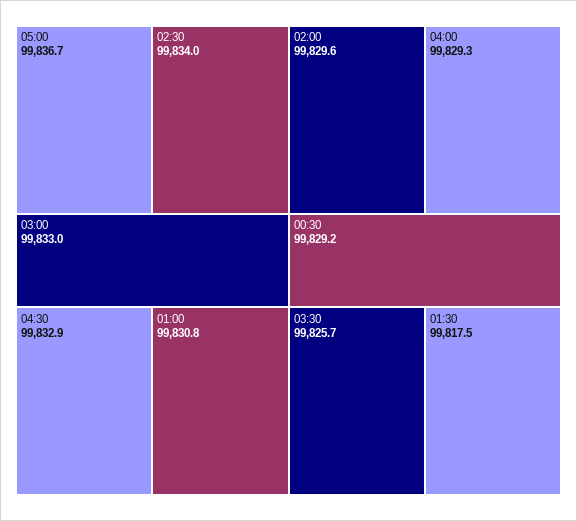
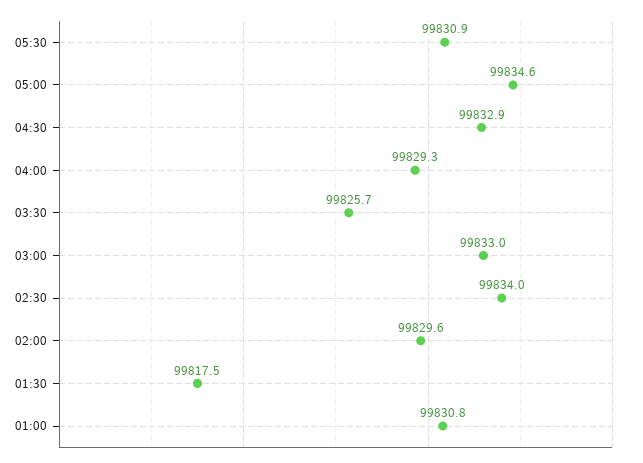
05:00: 99836.7 -> 99834.6
00:30: 99829.2 -> none
05:30: none -> 99830.9

